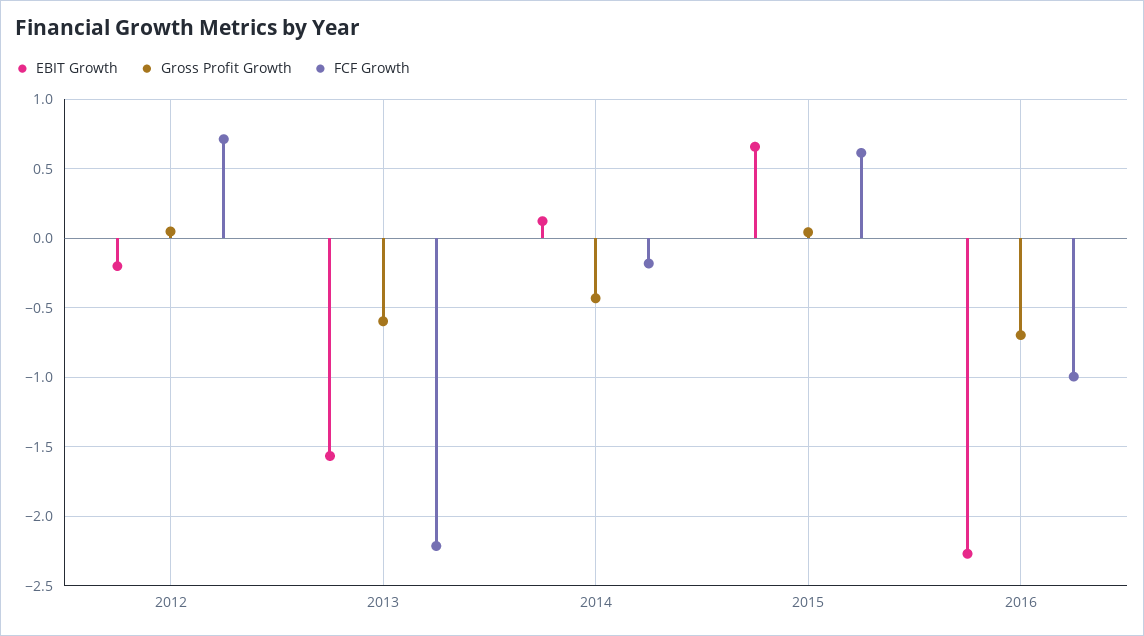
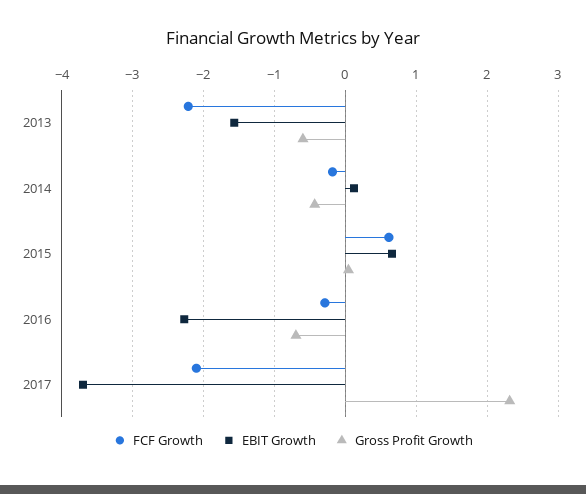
EBIT Growth, 2012: -0.2 -> none
Gross Profit Growth, 2012: 0.05 -> none
FCF Growth, 2012: 0.7 -> none
FCF Growth, 2016: -1 -> -0.3
FCF Growth, 2017: none -> -2.1
EBIT Growth, 2017: none -> -3.7
Gross Profit Growth, 2017: none -> 2.3

